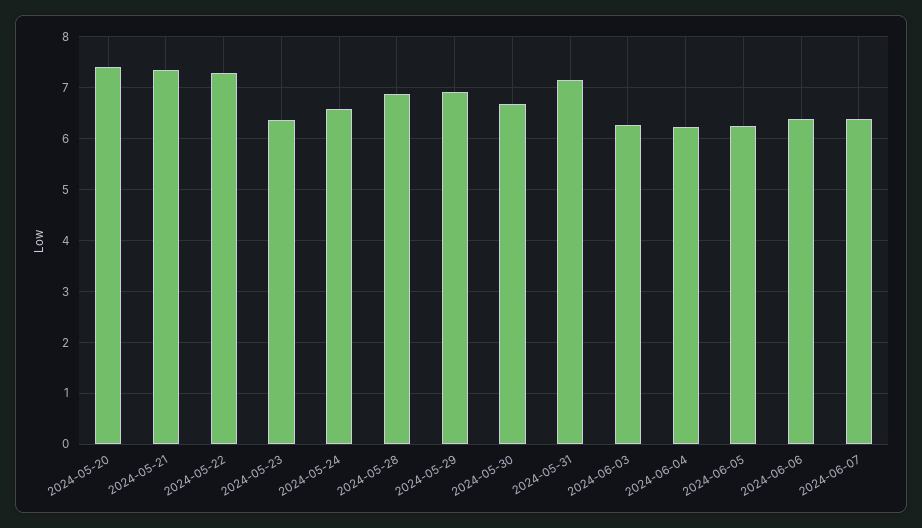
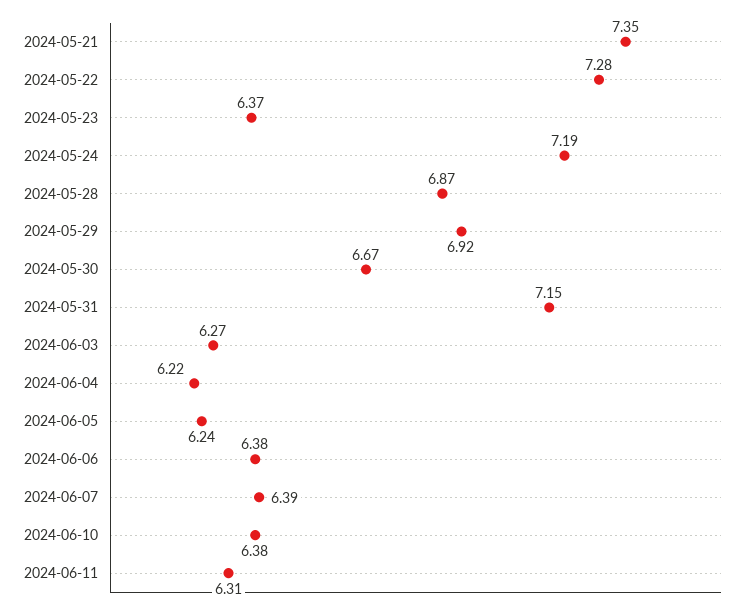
2024-05-20: 7.4 -> none
2024-05-24: 6.6 -> 7.19
2024-06-10: none -> 6.38
2024-06-11: none -> 6.31

